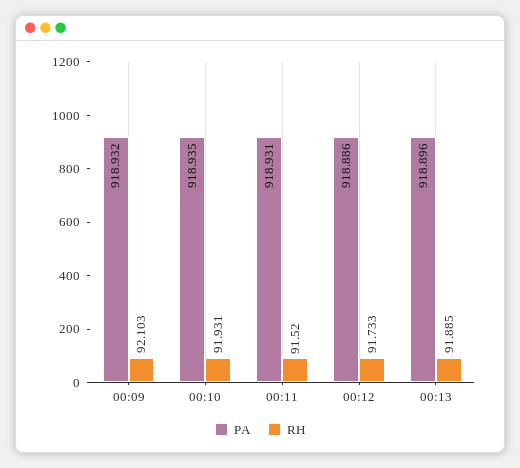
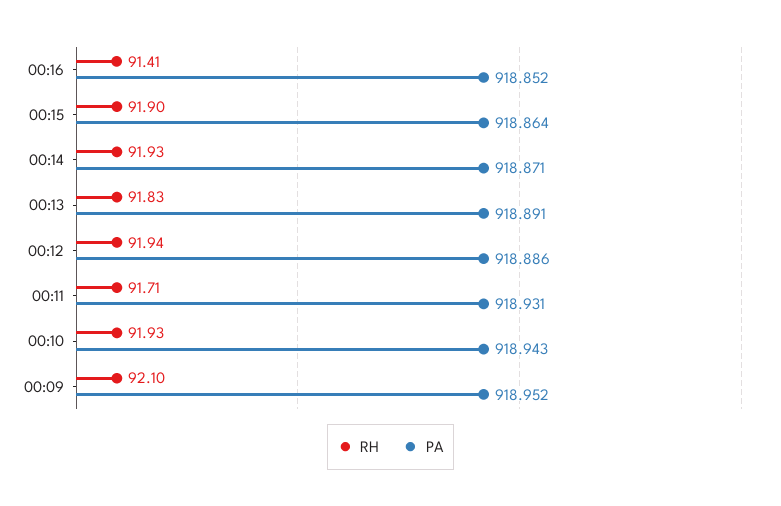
PA, 00:09: 918.932 -> 918.952
PA, 00:10: 918.935 -> 918.943
RH, 00:11: 91.52 -> 91.71
RH, 00:12: 91.733 -> 91.94
PA, 00:13: 918.896 -> 918.891
RH, 00:13: 91.885 -> 91.83
RH, 00:16: none -> 91.41
PA, 00:16: none -> 918.852
RH, 00:15: none -> 91.9
PA, 00:15: none -> 918.864
RH, 00:14: none -> 91.93
PA, 00:14: none -> 918.871

